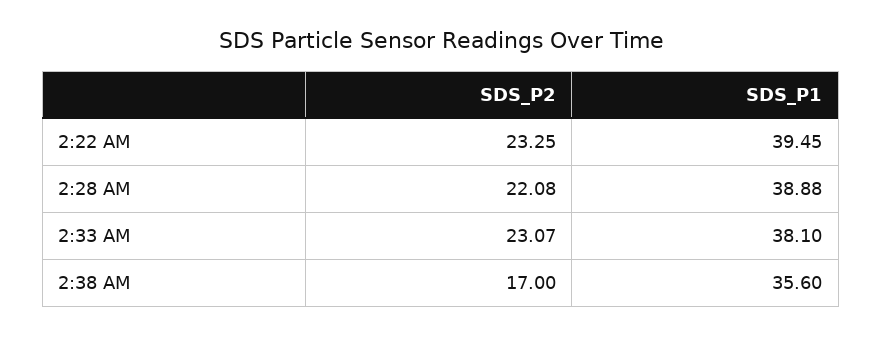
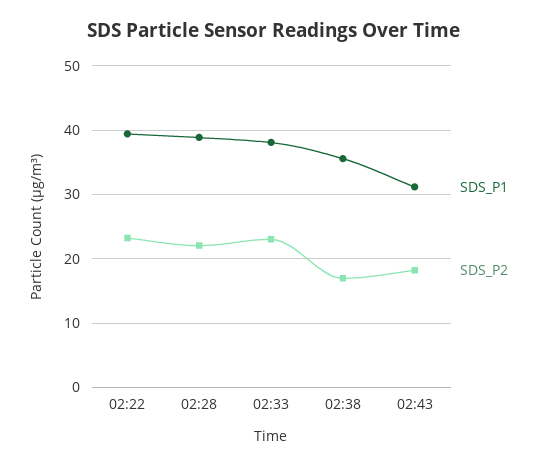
SDS_P1, 02:43: none -> 31
SDS_P2, 02:43: none -> 18

